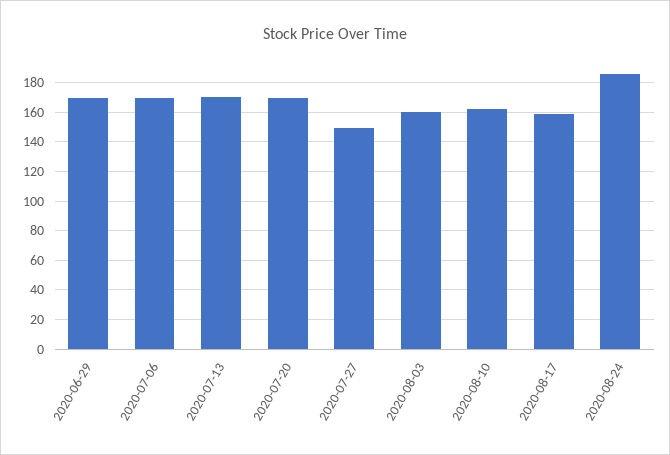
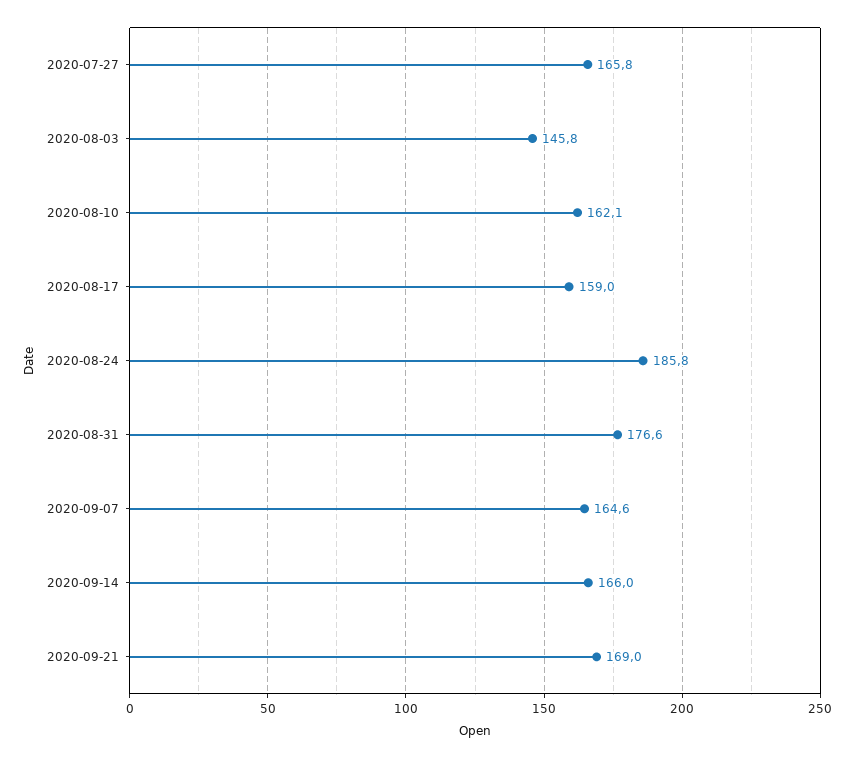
2020-06-29: 170 -> none
2020-07-06: 170 -> none
2020-07-13: 170 -> none
2020-07-20: 170 -> none
2020-07-27: 150 -> 165.8
2020-08-03: 160 -> 145.8
2020-08-31: none -> 176.6
2020-09-07: none -> 164.6
2020-09-14: none -> 166
2020-09-21: none -> 169

